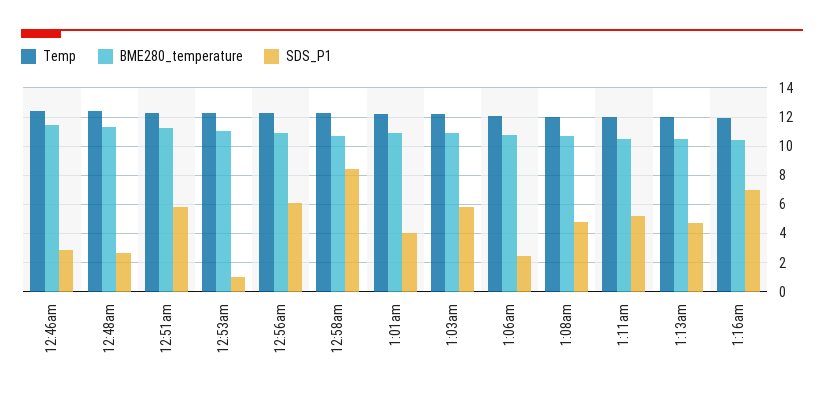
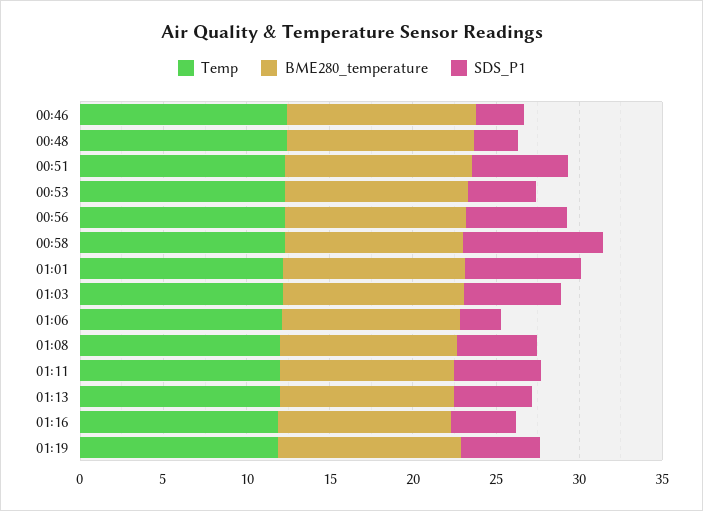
SDS_P1, 12:53am: 1 -> 4
SDS_P1, 1:01am: 4 -> 7
SDS_P1, 1:16am: 7 -> 4
Temp, 01:19: none -> 12
BME280_temperature, 01:19: none -> 11
SDS_P1, 01:19: none -> 5

